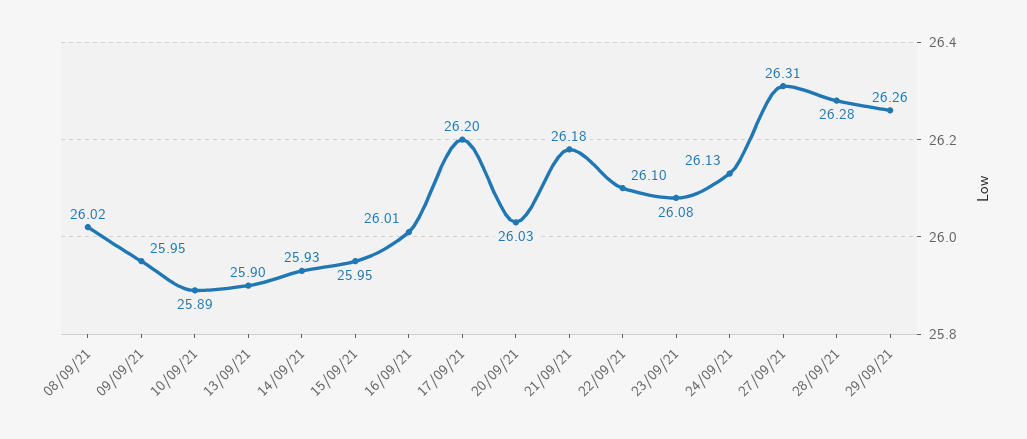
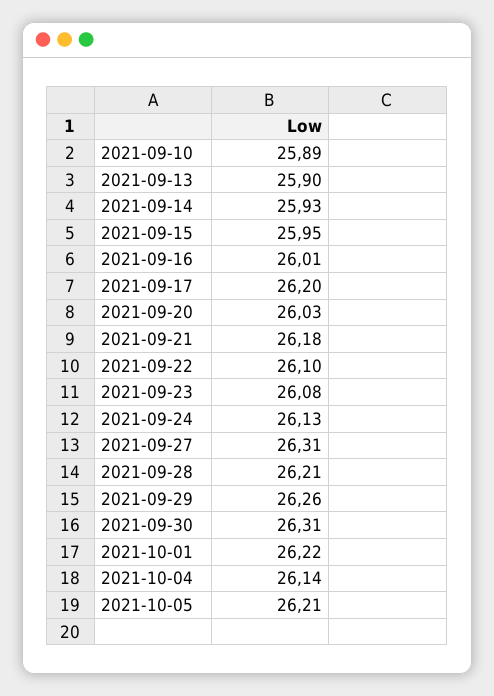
08/09/21: 26.02 -> none
09/09/21: 25.95 -> none
28/09/21: 26.28 -> 26.21
2021-09-30: none -> 26.31
2021-10-01: none -> 26.22
2021-10-04: none -> 26.14
2021-10-05: none -> 26.21

